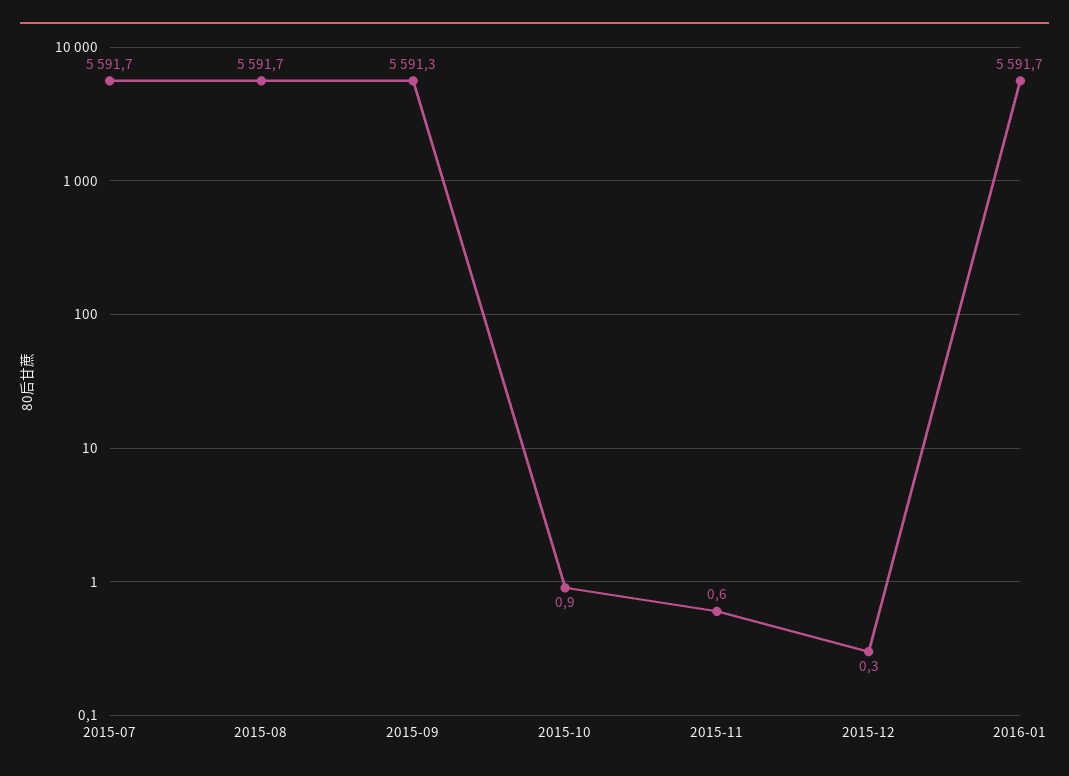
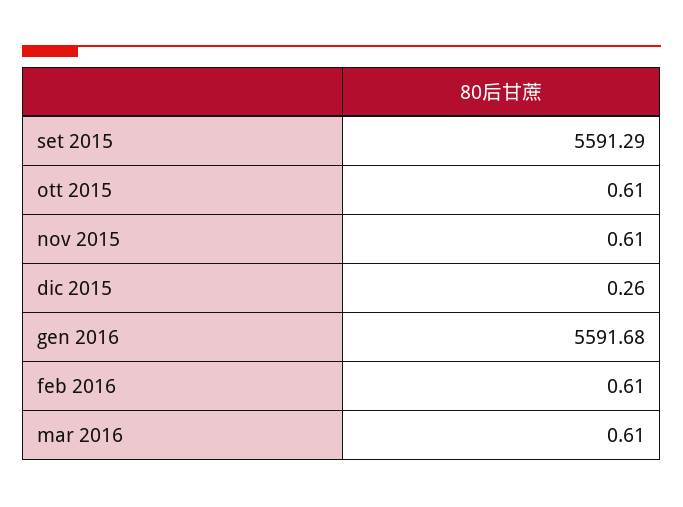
2015-07: 5591.7 -> none
2015-08: 5591.7 -> none
2015-10: 0.9 -> 0.61
feb 2016: none -> 0.61
mar 2016: none -> 0.61

